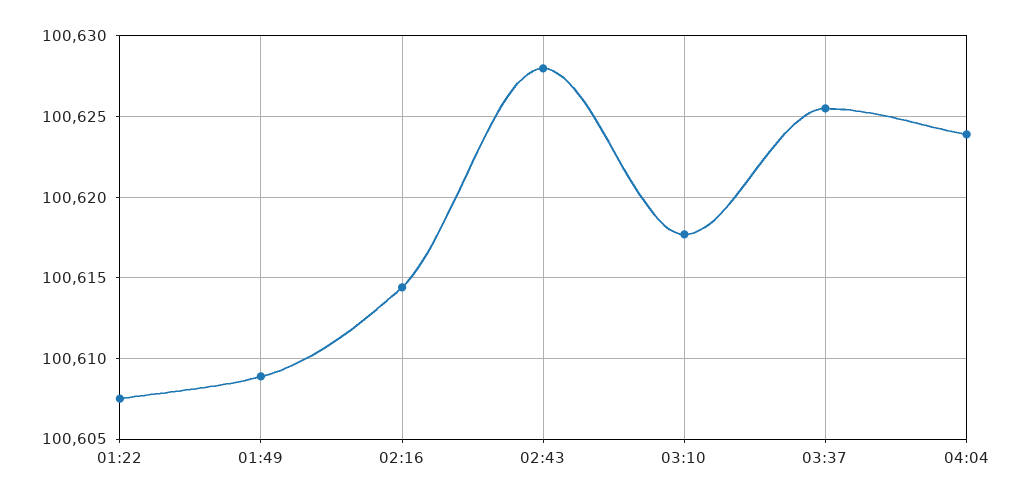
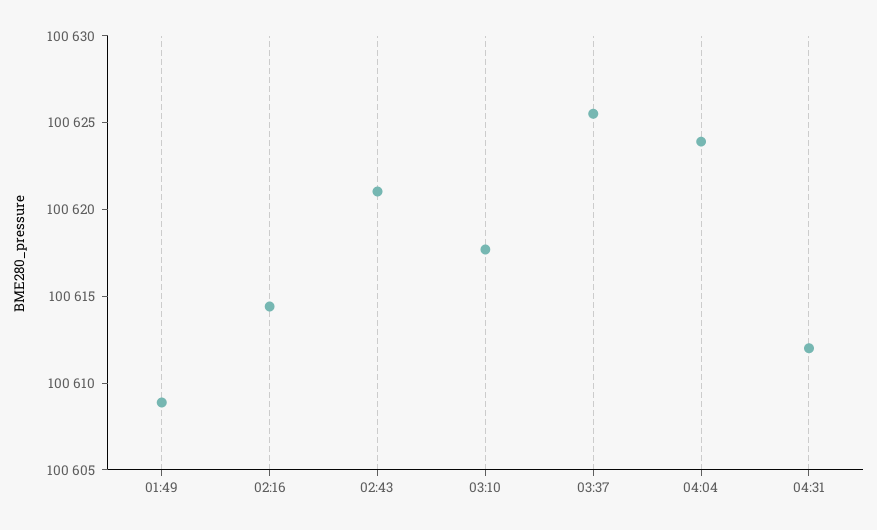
01:22: 100607.5 -> none
02:43: 100628 -> 100621
04:31: none -> 100612

